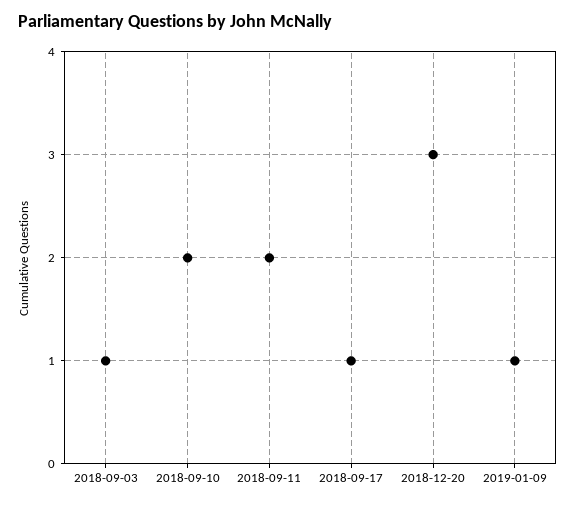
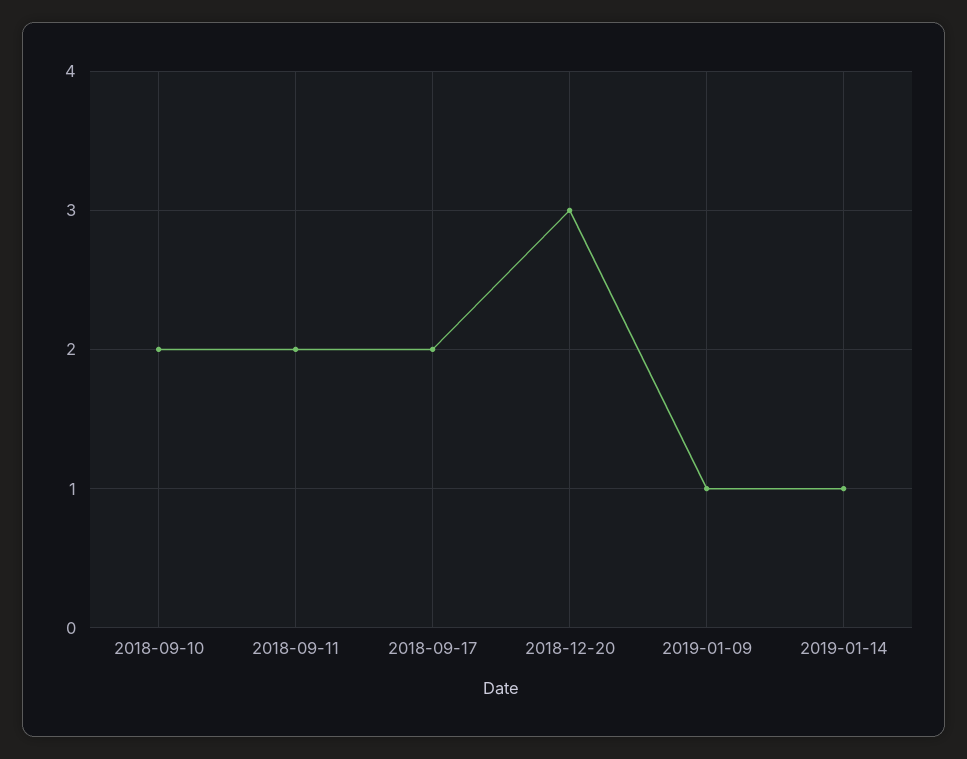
2018-09-03: 1 -> none
2018-09-17: 1 -> 2
2019-01-14: none -> 1

